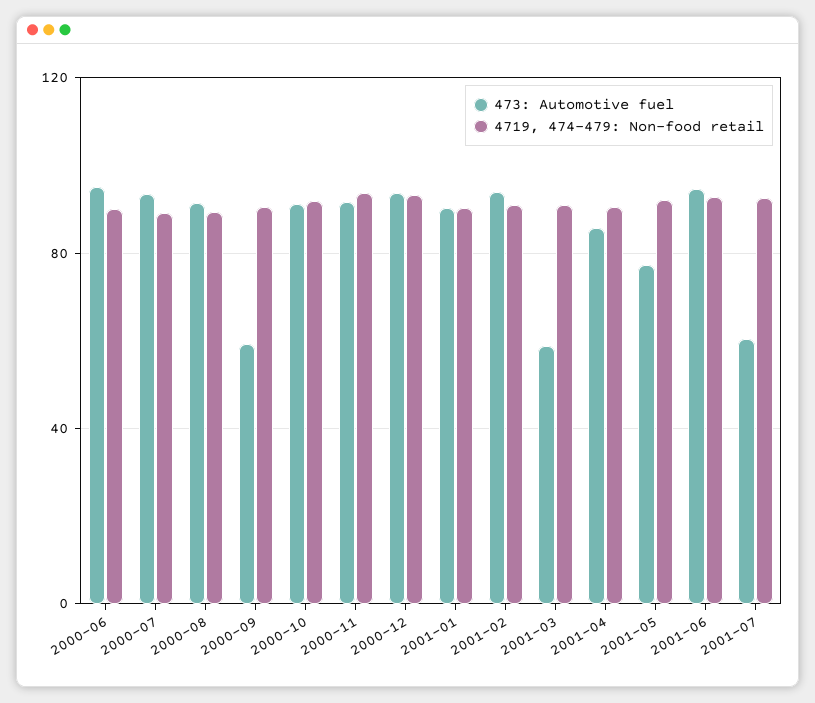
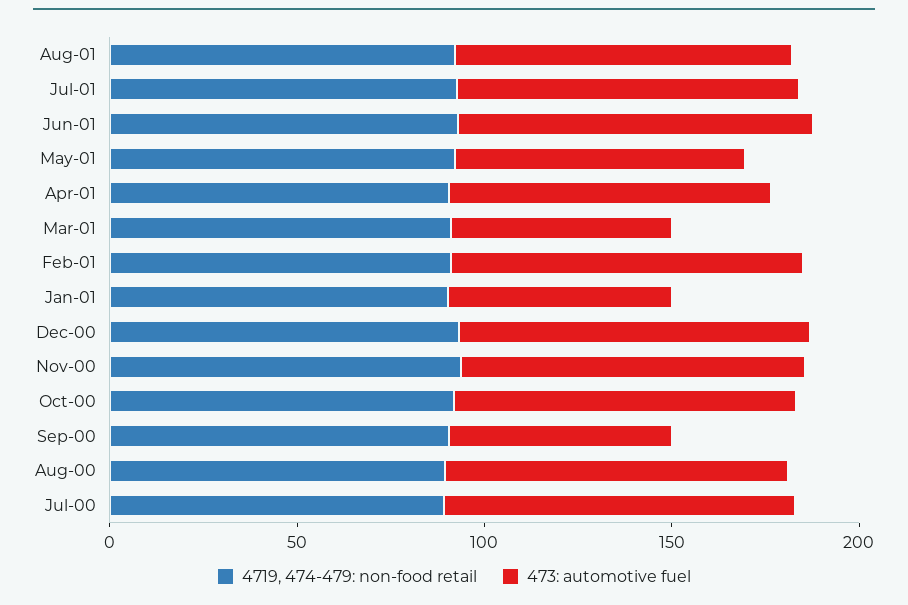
473: Automotive fuel, 2000-06: 95 -> none
4719, 474-479: Non-food retail, 2000-06: 90 -> none
473: Automotive fuel, 2001-01: 90 -> 60
473: Automotive fuel, 2001-07: 60 -> 90
4719, 474-479: Non-food retail, Aug-01: none -> 90
473: Automotive fuel, Aug-01: none -> 90

